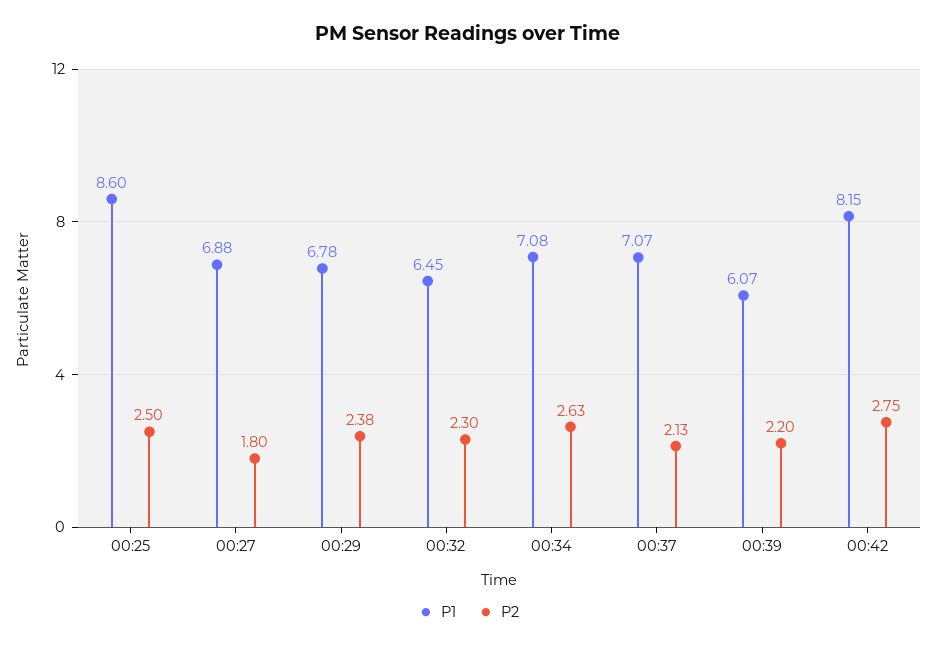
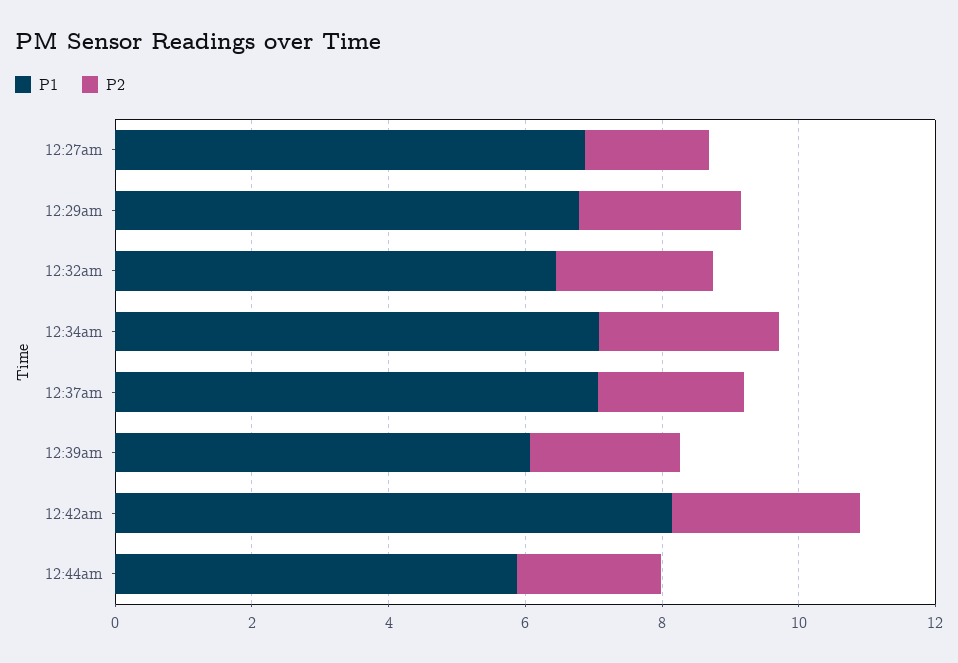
P1, 00:25: 8.6 -> none
P2, 00:25: 2.5 -> none
P1, 12:44am: none -> 6
P2, 12:44am: none -> 2

